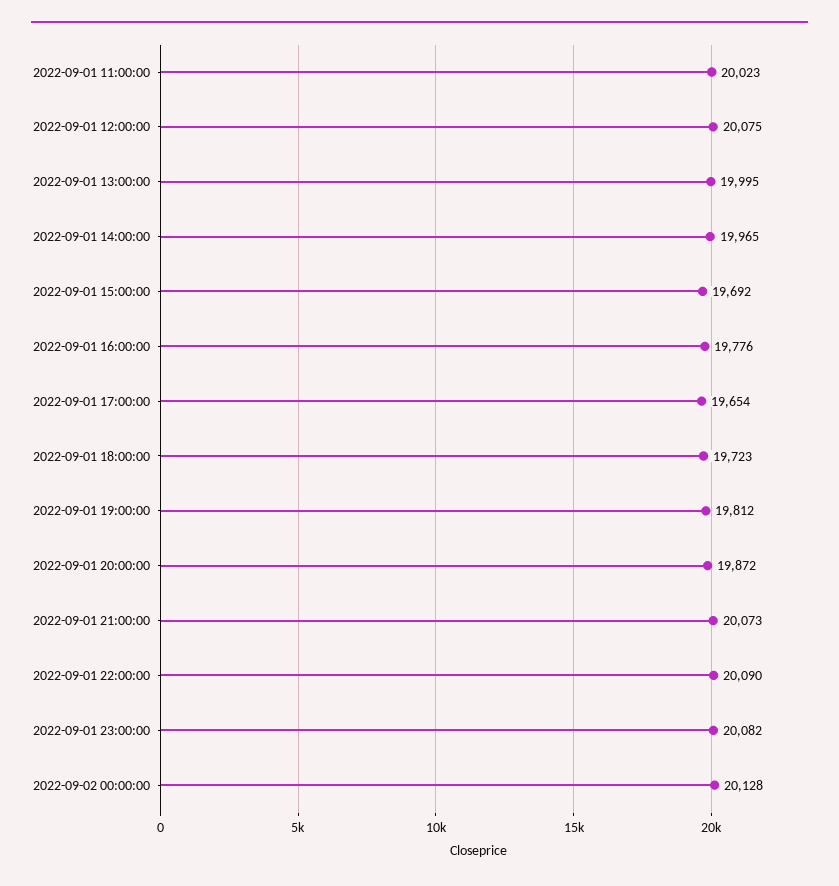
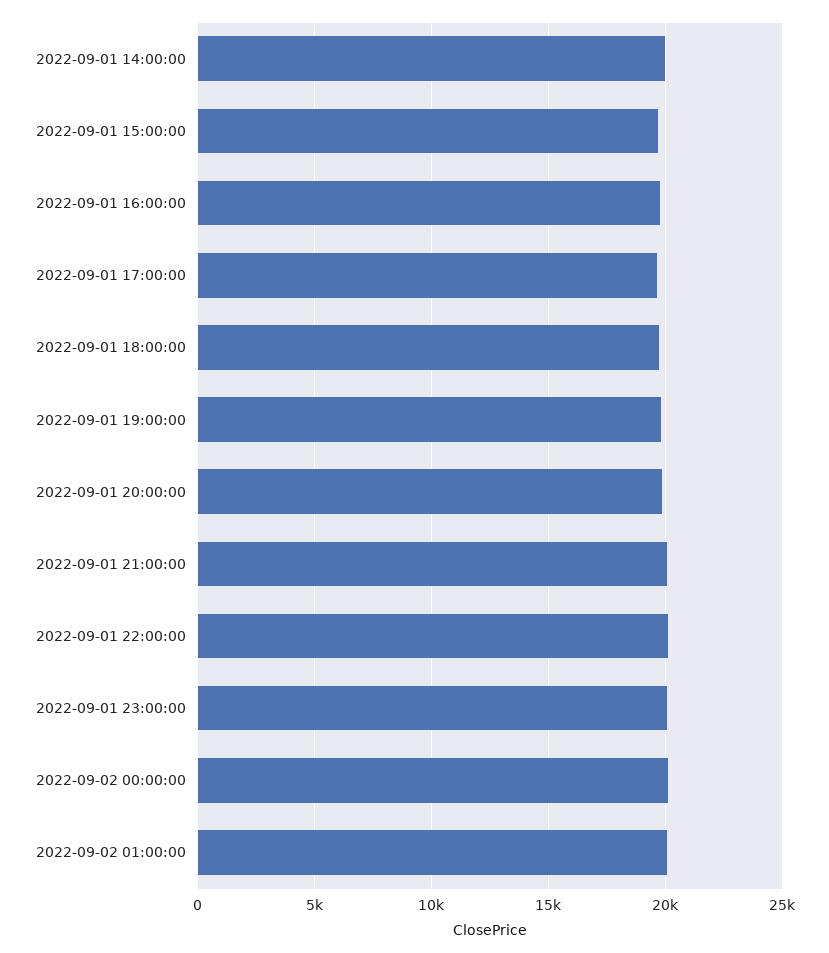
2022-09-01 11:00:00: 20023 -> none
2022-09-01 12:00:00: 20075 -> none
2022-09-01 13:00:00: 19995 -> none
2022-09-02 01:00:00: none -> 20000

